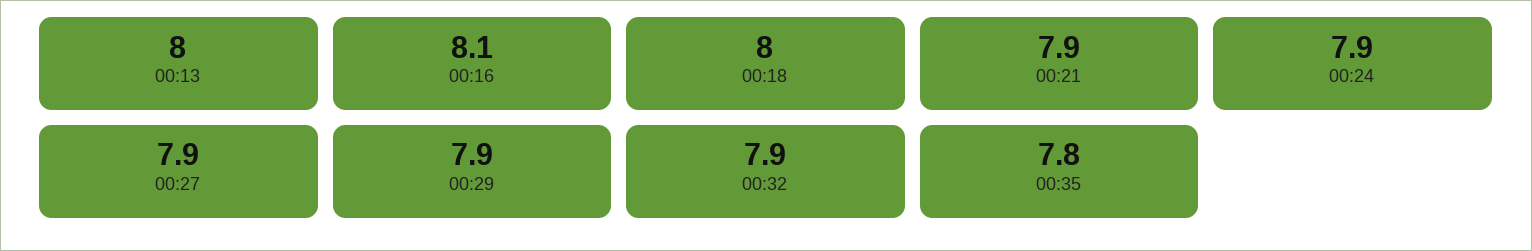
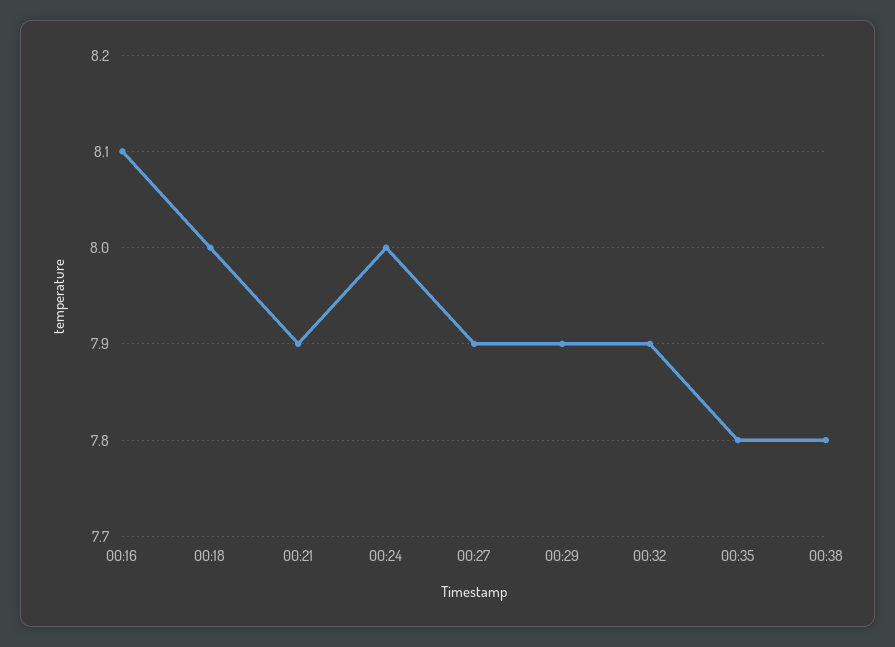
00:13: 8 -> none
00:24: 7.9 -> 8
00:38: none -> 7.8

